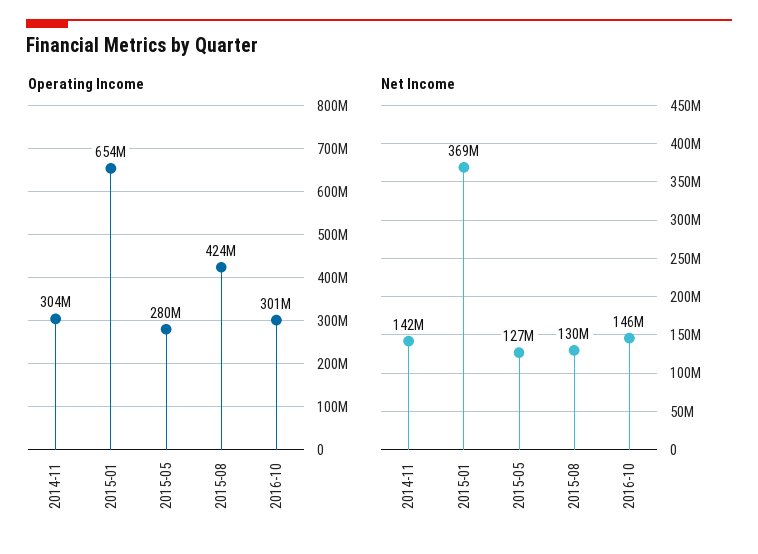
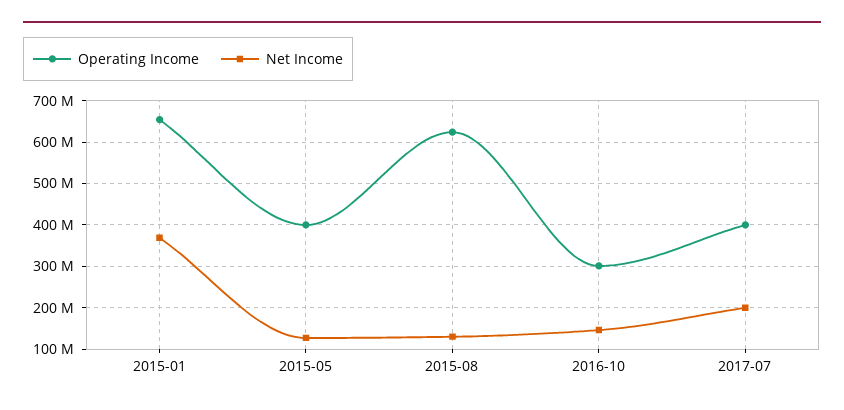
Operating Income, 2014-11: 304000000 -> none
Operating Income, 2015-05: 280000000 -> 400000000
Operating Income, 2015-08: 424000000 -> 620000000
Net Income, 2014-11: 142000000 -> none
Operating Income, 2017-07: none -> 400000000
Net Income, 2017-07: none -> 200000000

